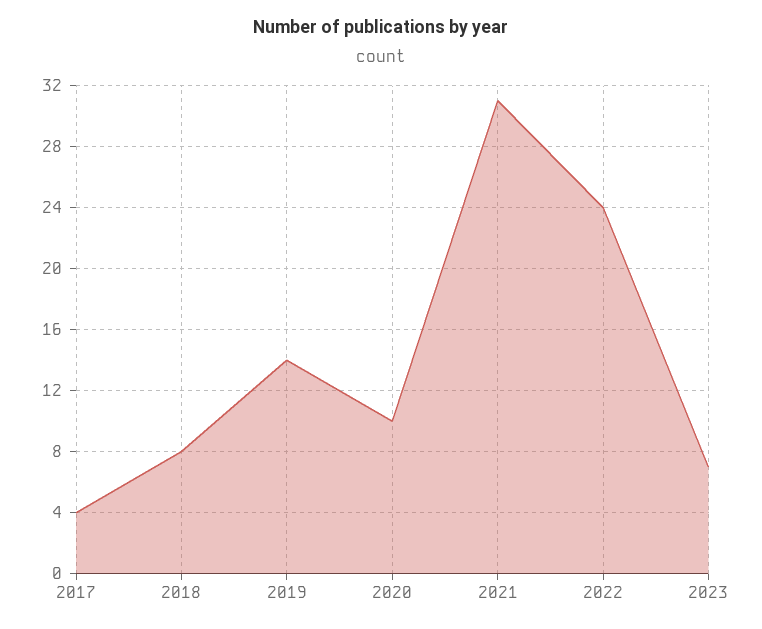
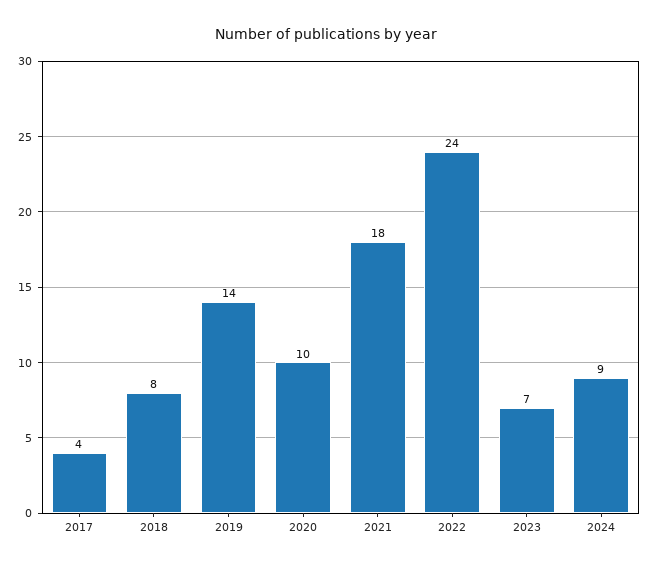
2021: 31 -> 18
2024: none -> 9

